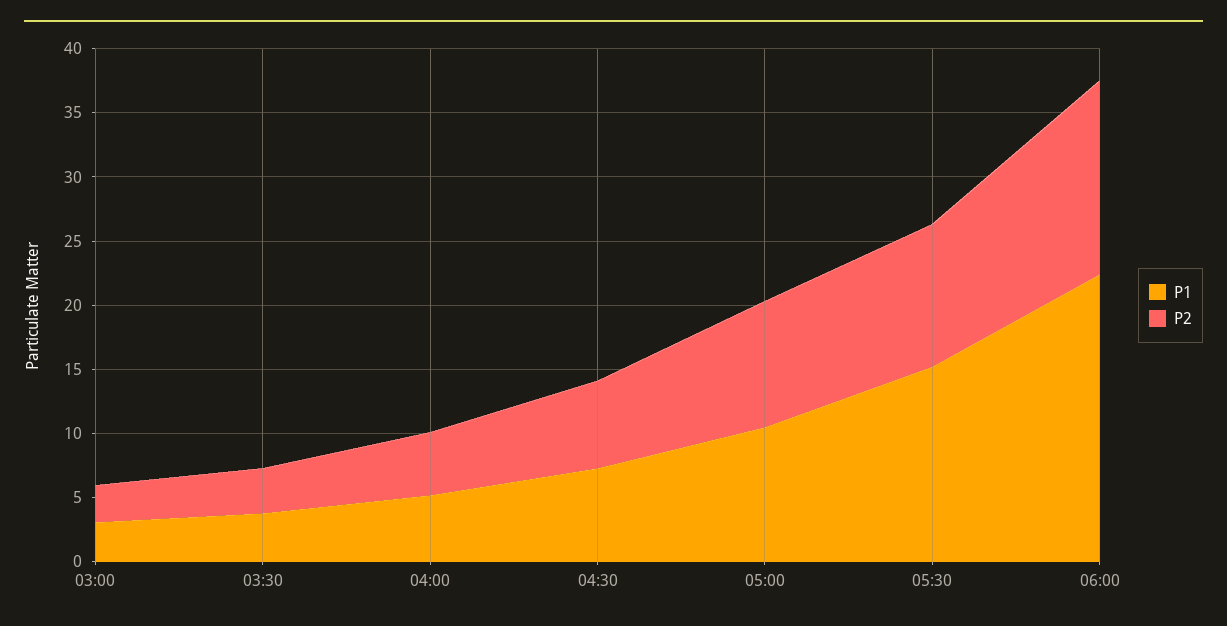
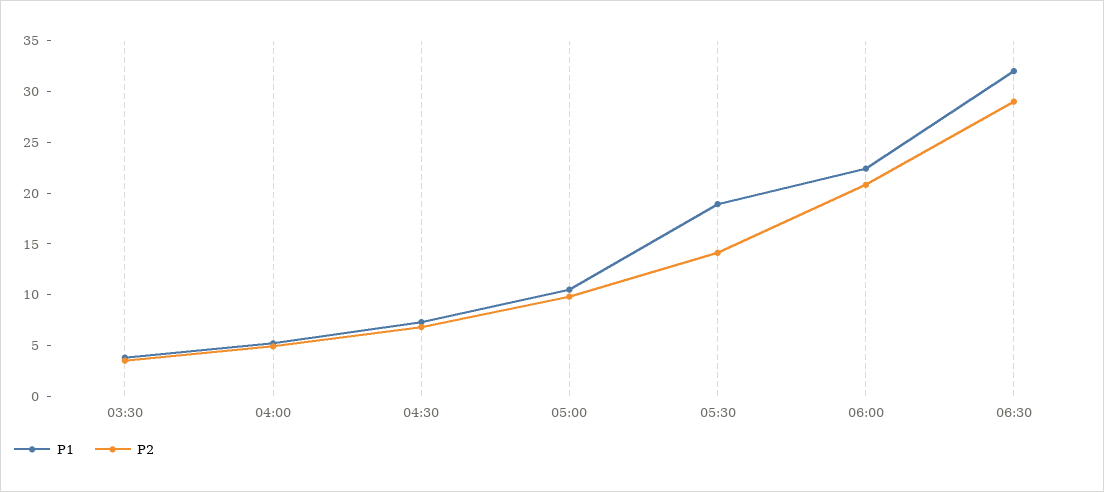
P1, 03:00: 3 -> none
P2, 03:00: 3 -> none
P1, 05:30: 15 -> 19
P2, 05:30: 11 -> 14
P2, 06:00: 15 -> 21
P1, 06:30: none -> 32
P2, 06:30: none -> 29

